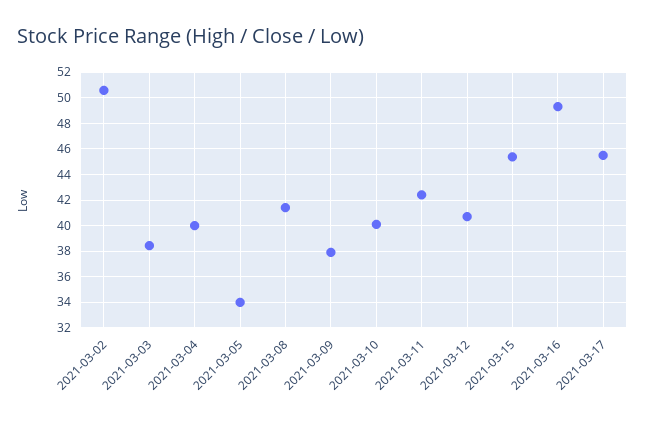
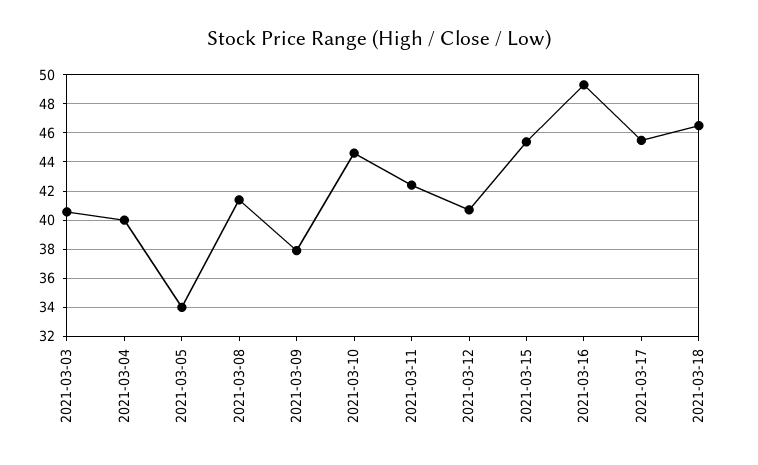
2021-03-02: 50.5 -> none
2021-03-03: 38.5 -> 40.5
2021-03-10: 40 -> 44.5
2021-03-18: none -> 46.5

